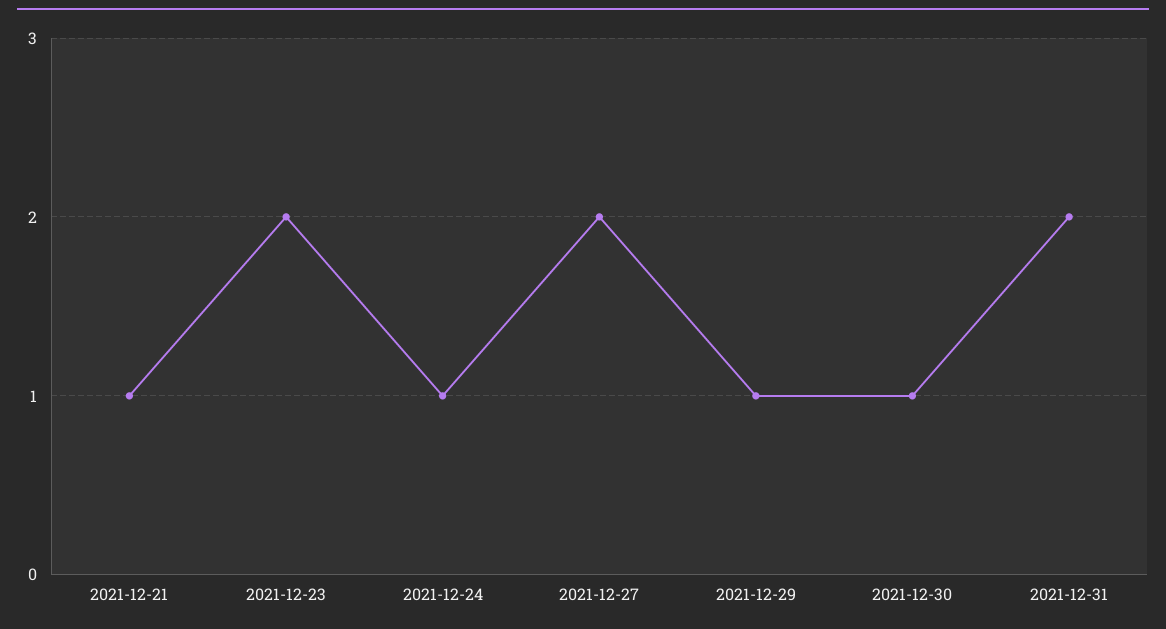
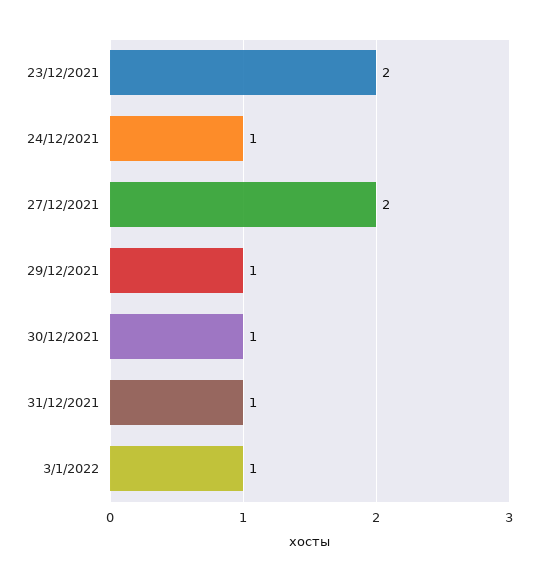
2021-12-21: 1 -> none
2021-12-31: 2 -> 1
3/1/2022: none -> 1

